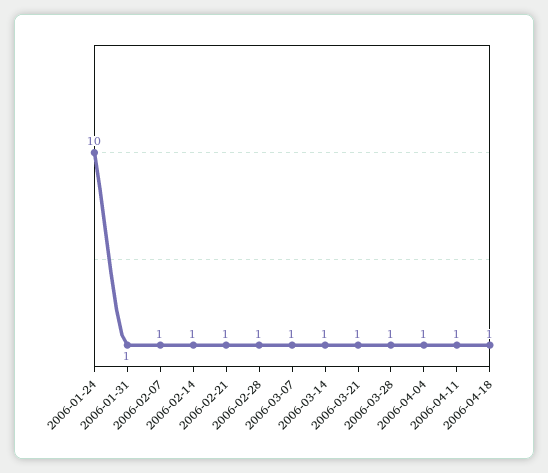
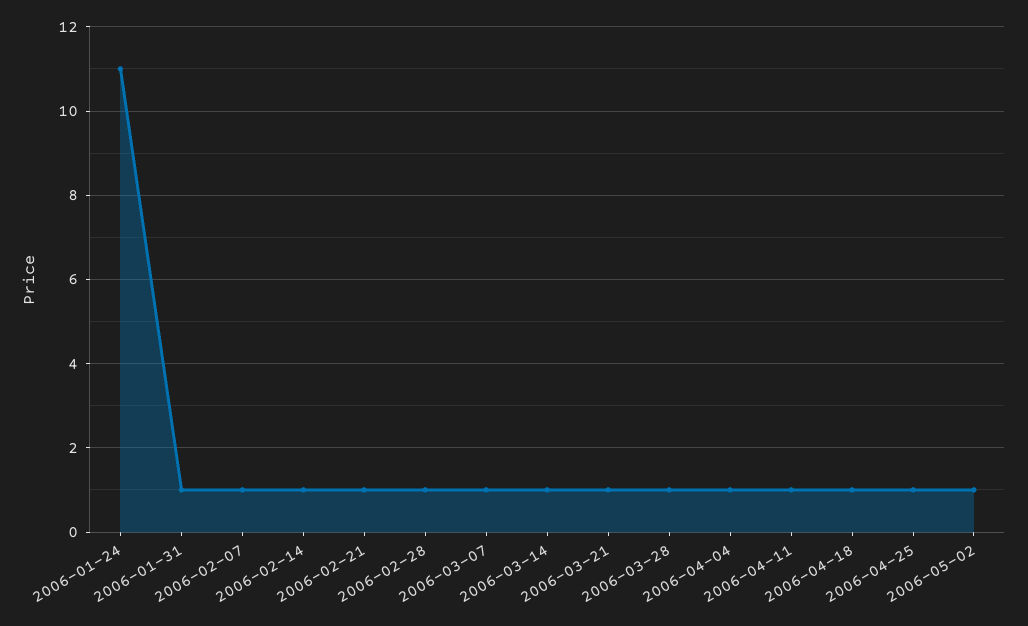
2006-01-24: 10 -> 11
2006-04-25: none -> 1
2006-05-02: none -> 1

